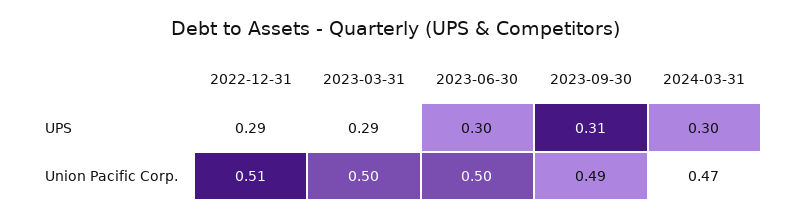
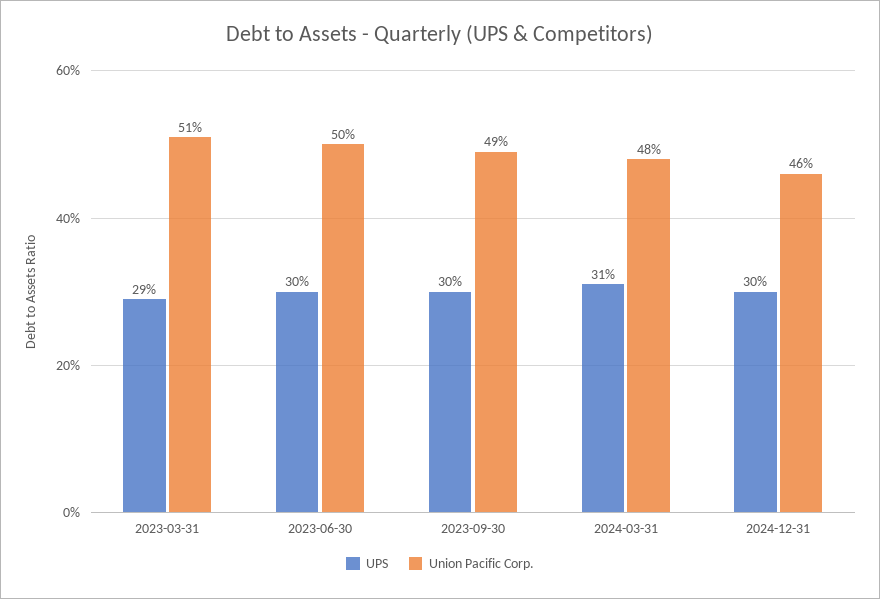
UPS, 2022-12-31: 0.29 -> none
UPS, 2023-09-30: 0.31 -> 0.3
UPS, 2024-03-31: 0.3 -> 0.31
Union Pacific Corp., 2022-12-31: 0.51 -> none
Union Pacific Corp., 2023-03-31: 0.5 -> 0.51
Union Pacific Corp., 2024-03-31: 0.47 -> 0.48
UPS, 2024-12-31: none -> 0.3
Union Pacific Corp., 2024-12-31: none -> 0.46

